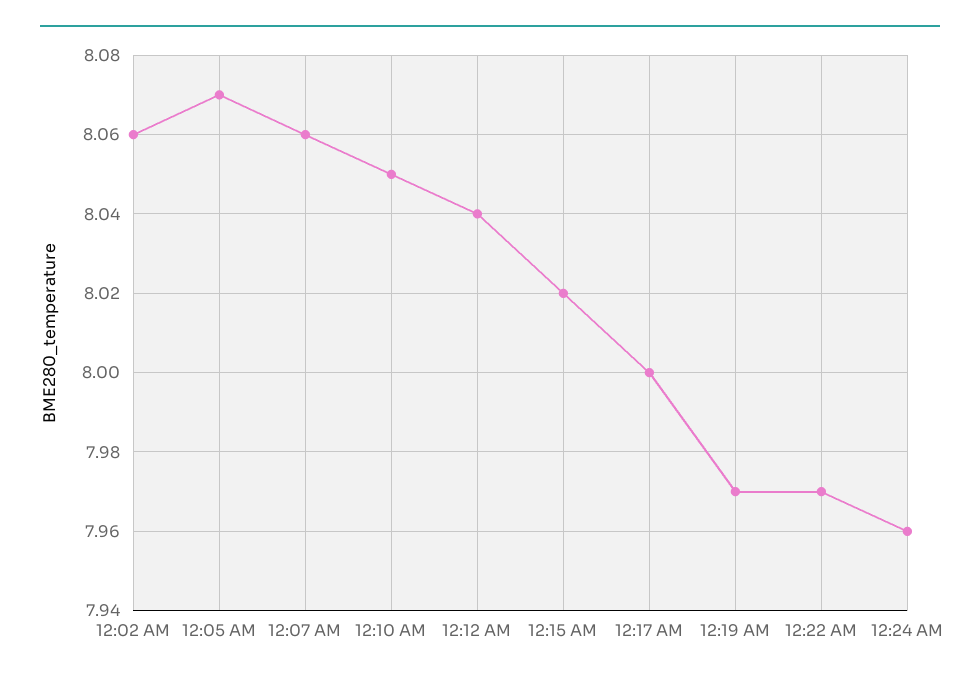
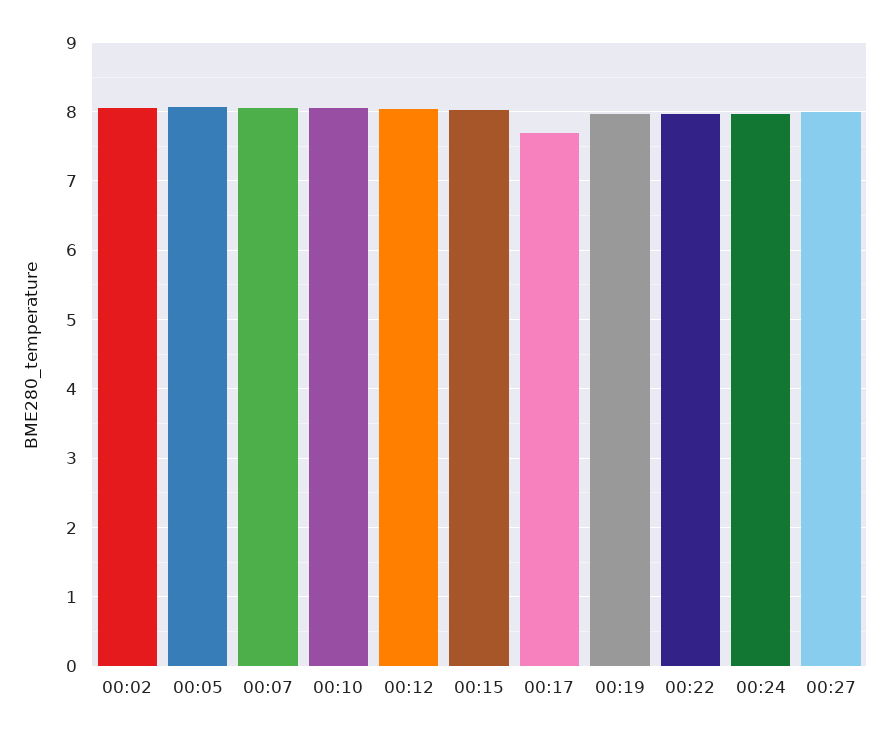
12:17 AM: 8 -> 7.7
00:27: none -> 8

